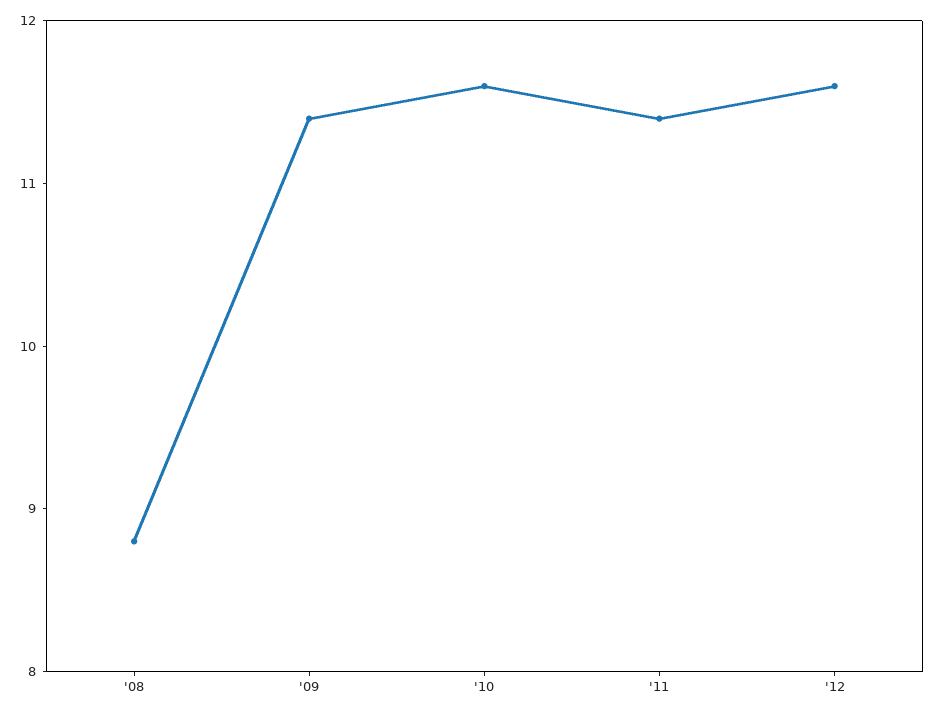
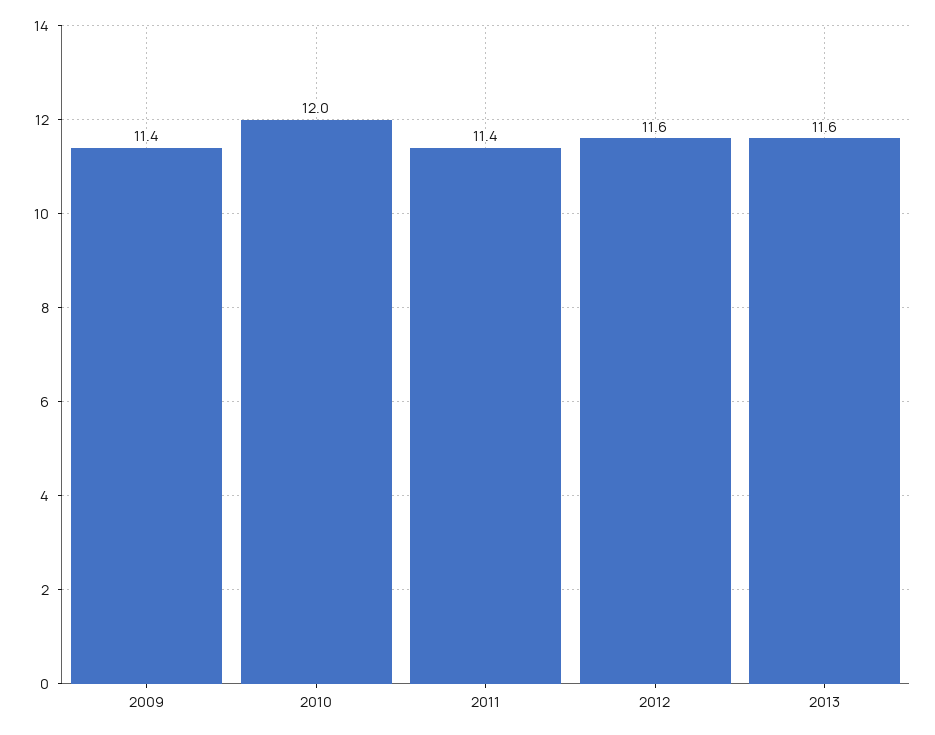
'08: 8.8 -> none
'10: 11.6 -> 12
2013: none -> 11.6

